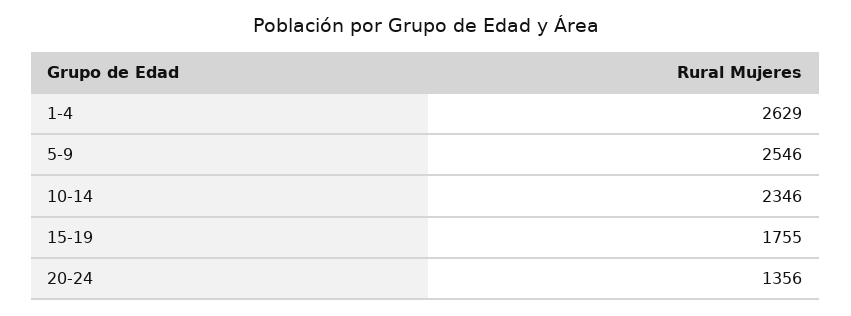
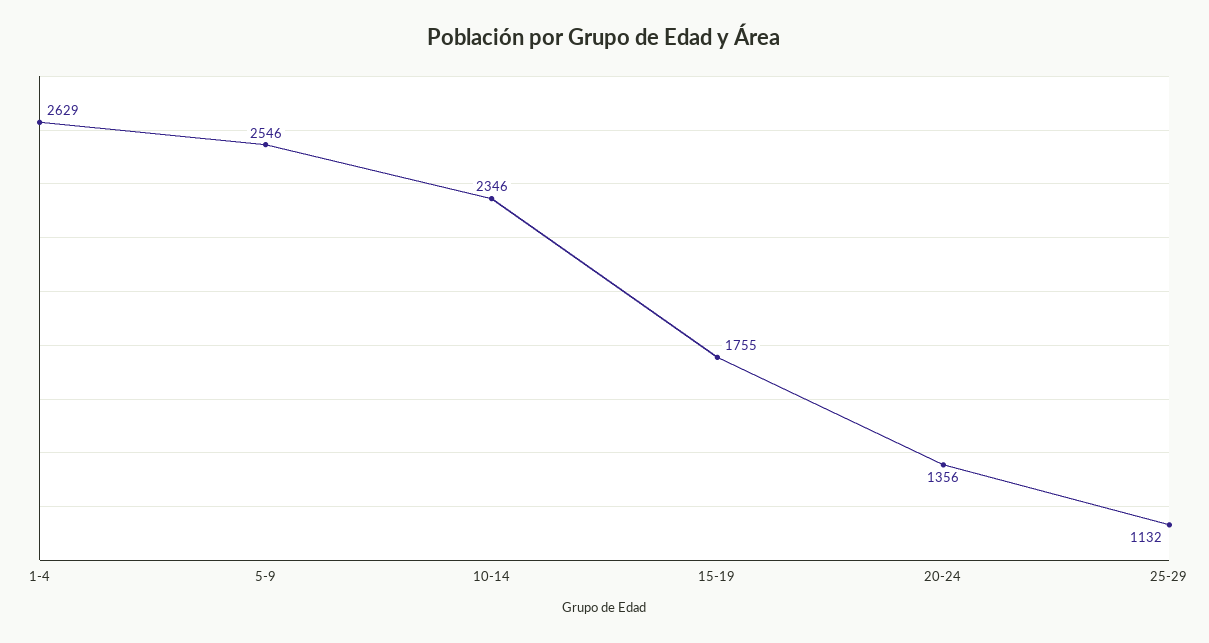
25-29: none -> 1132

